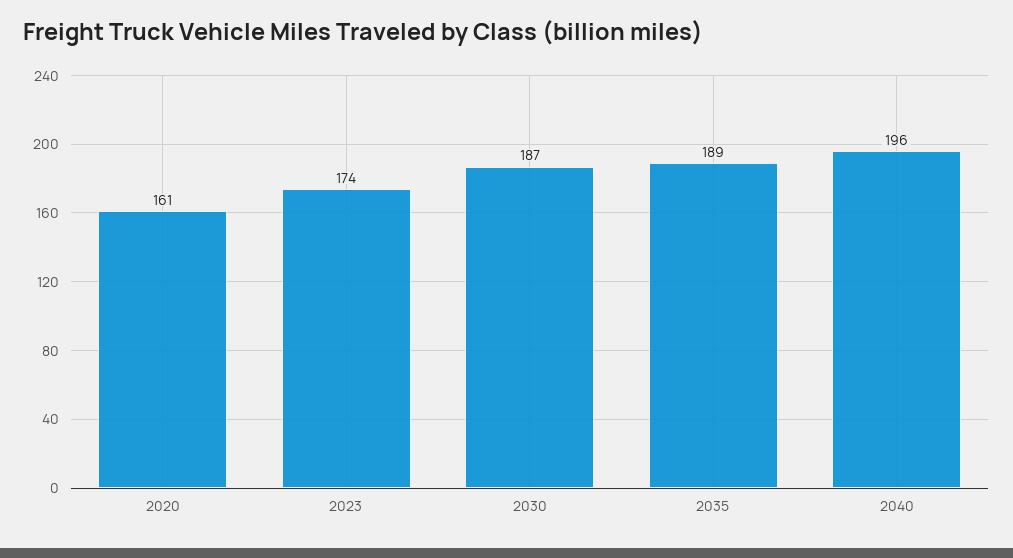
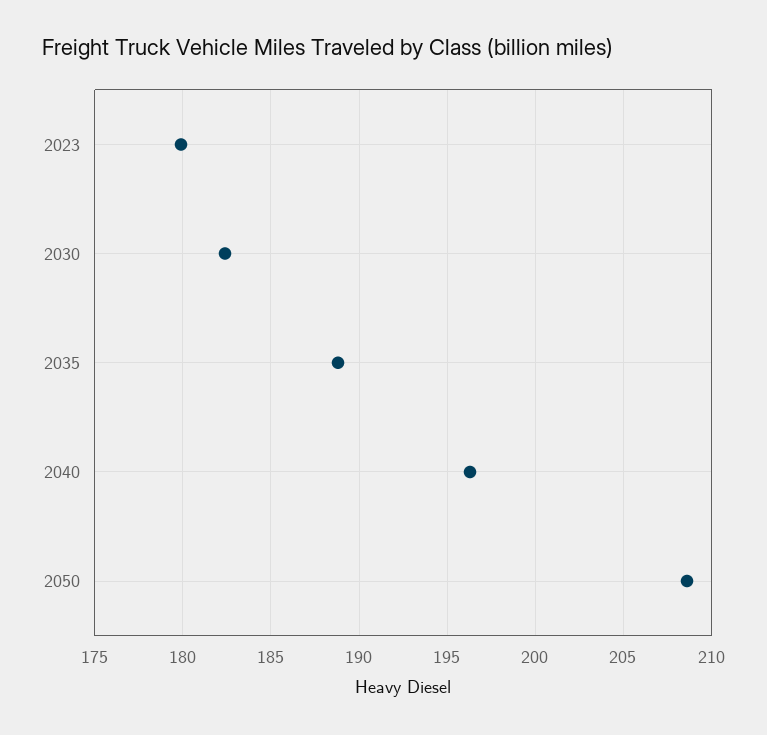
2020: 161 -> none
2023: 174 -> 180
2030: 187 -> 182.5
2050: none -> 208.5

